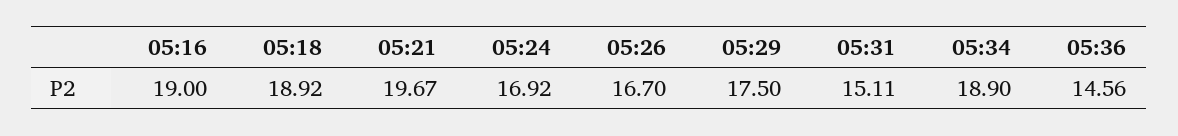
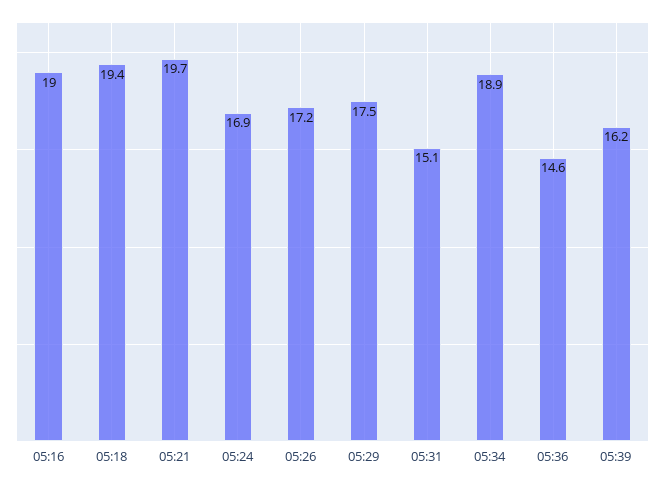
05:18: 18.92 -> 19.4
05:26: 16.7 -> 17.2
05:39: none -> 16.2

